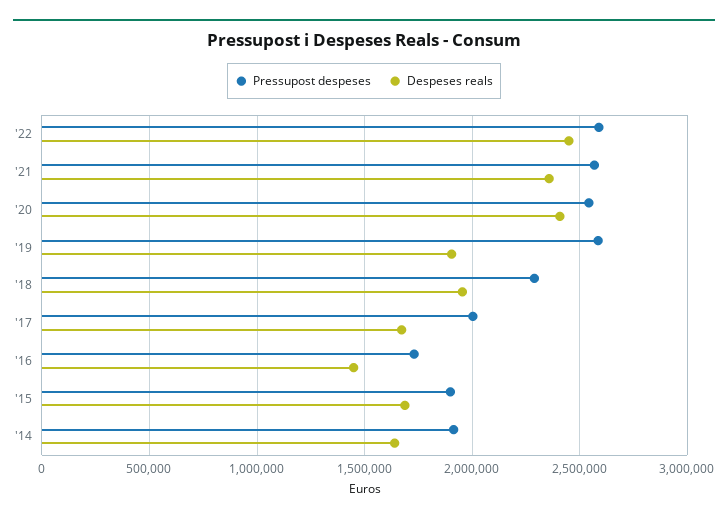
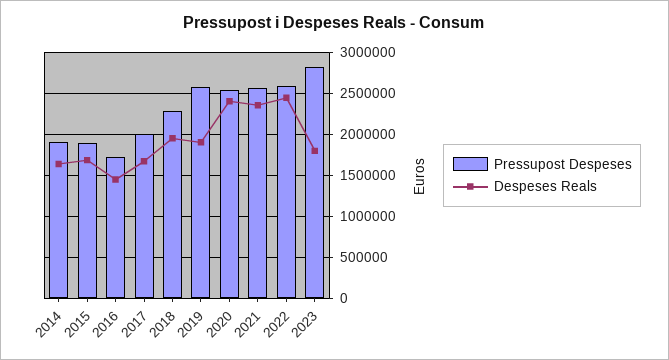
Pressupost despeses, 2023: none -> 2800000
Despeses reals, 2023: none -> 1800000

